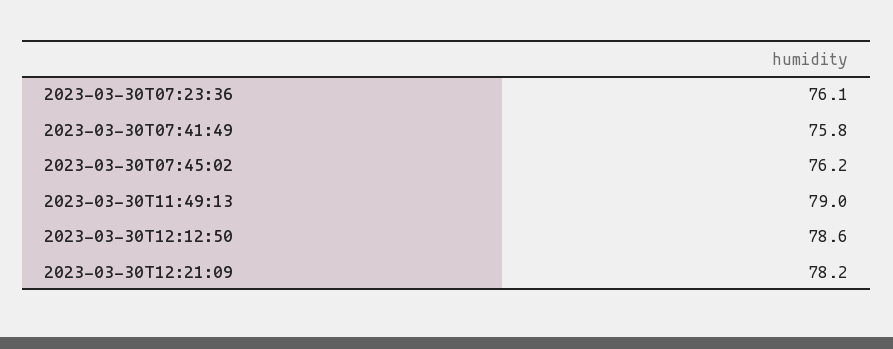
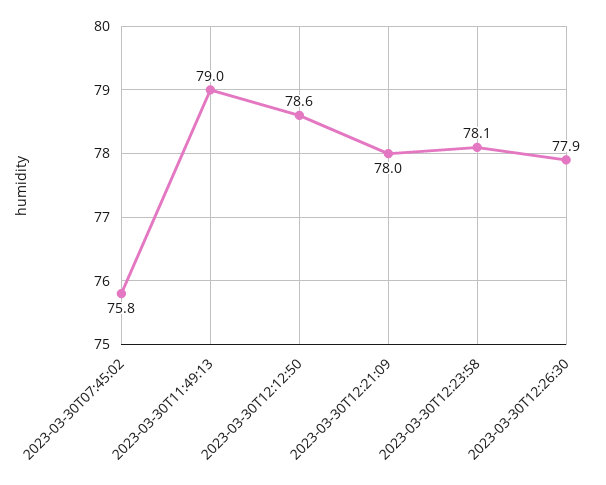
2023-03-30T07:23:36: 76.1 -> none
2023-03-30T07:41:49: 75.8 -> none
2023-03-30T07:45:02: 76.2 -> 75.8
2023-03-30T12:21:09: 78.2 -> 78
2023-03-30T12:23:58: none -> 78.1
2023-03-30T12:26:30: none -> 77.9

